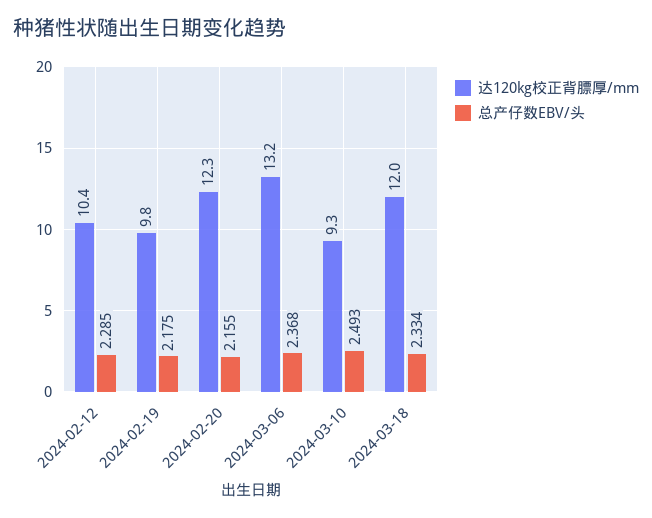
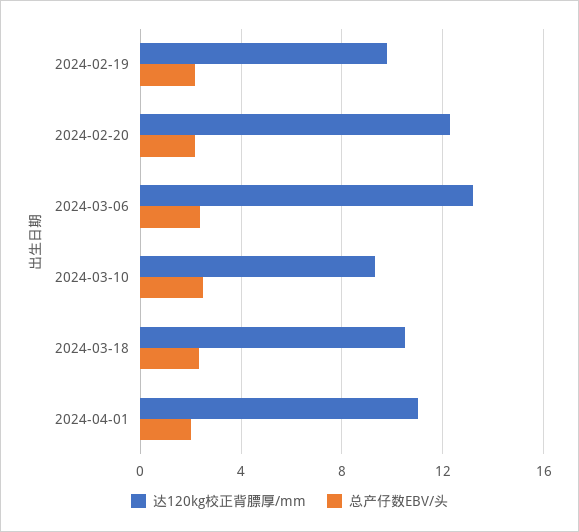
达120kg校正背膘厚/mm, 2024-02-12: 10.4 -> none
总产仔数EBV/头, 2024-02-12: 2.285 -> none
达120kg校正背膘厚/mm, 2024-03-18: 12 -> 10.5
达120kg校正背膘厚/mm, 2024-04-01: none -> 11
总产仔数EBV/头, 2024-04-01: none -> 2

